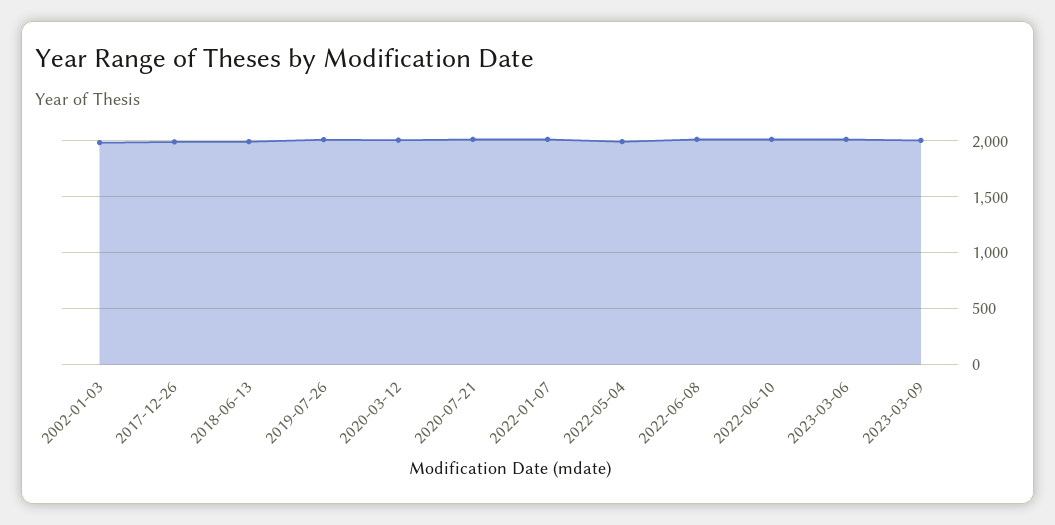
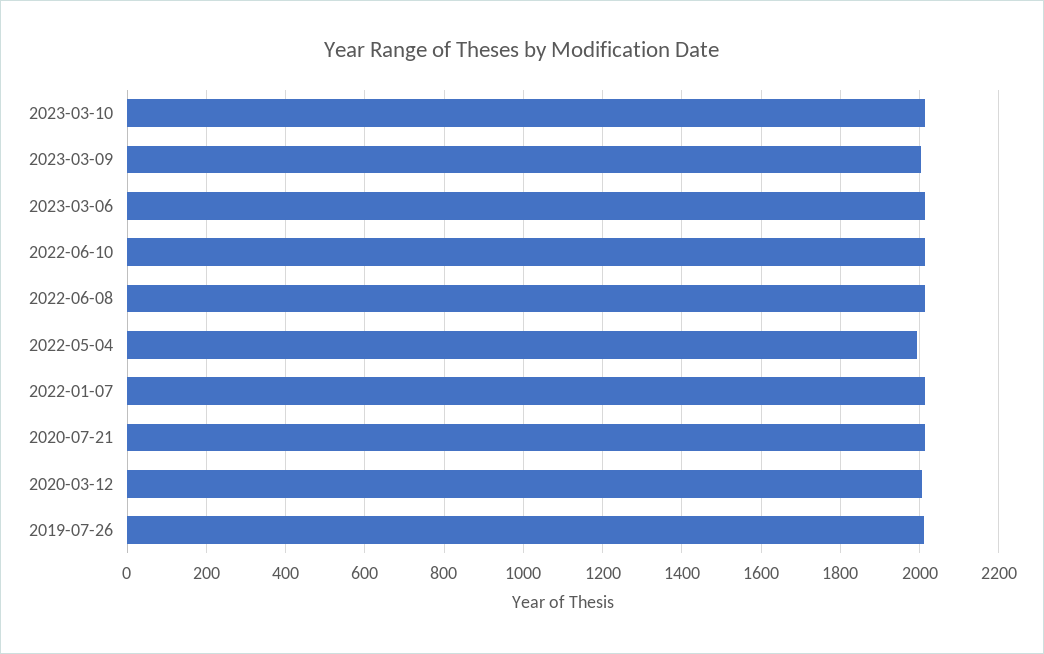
2002-01-03: 2000 -> none
2017-12-26: 2000 -> none
2018-06-13: 2000 -> none
2023-03-10: none -> 2020

